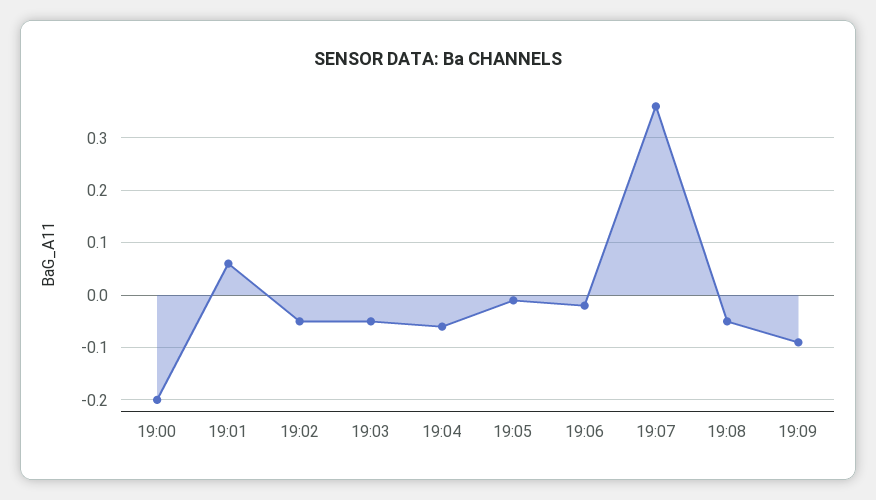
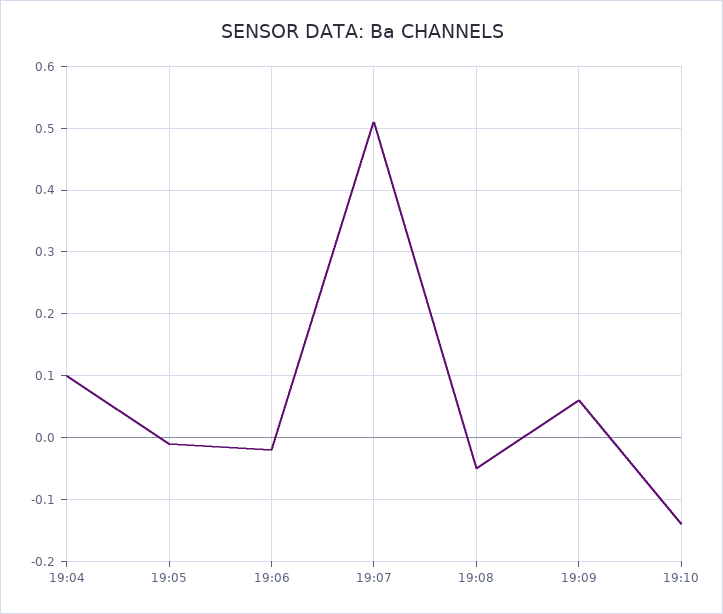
19:00: -0.2 -> none
19:01: 0.05 -> none
19:02: -0.05 -> none
19:03: -0.05 -> none
19:04: -0.05 -> 0.1
19:07: 0.35 -> 0.51
19:09: -0.1 -> 0.06
19:10: none -> -0.14

